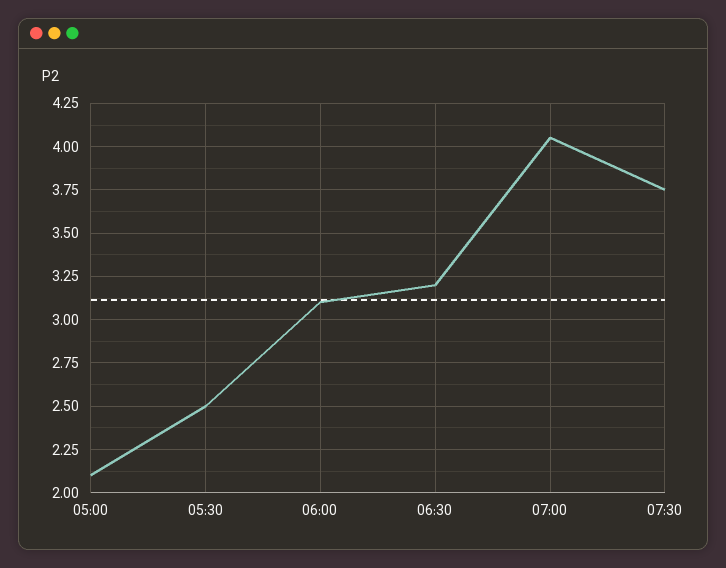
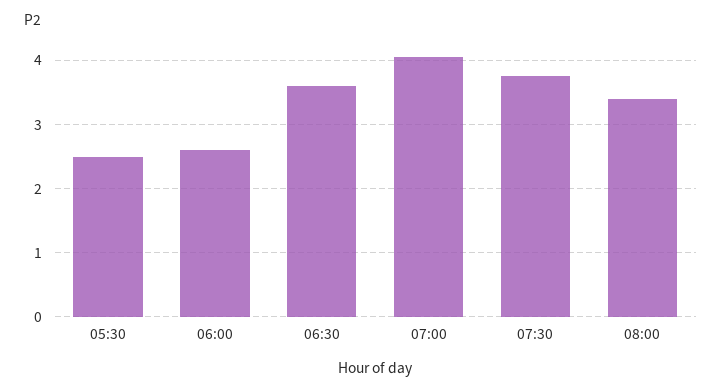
05:00: 2.1 -> none
06:00: 3.1 -> 2.6
06:30: 3.2 -> 3.6
08:00: none -> 3.4

